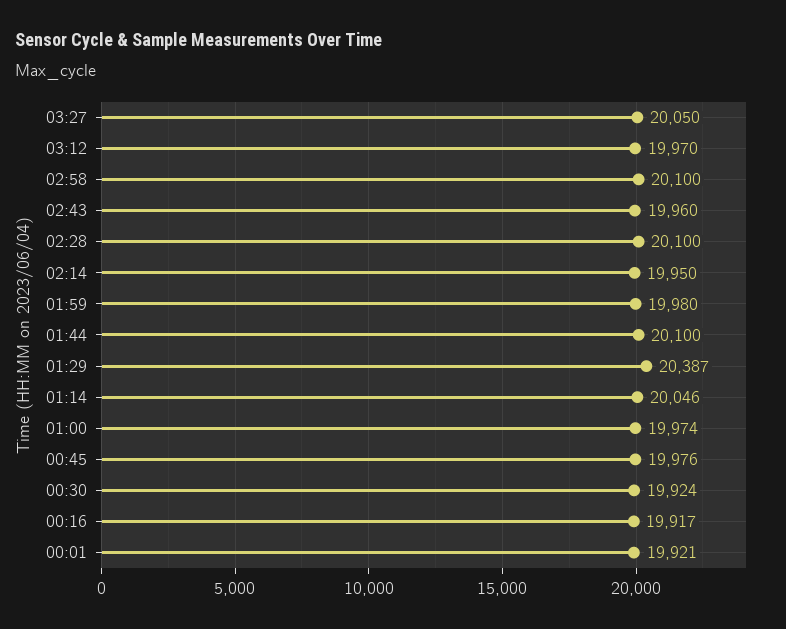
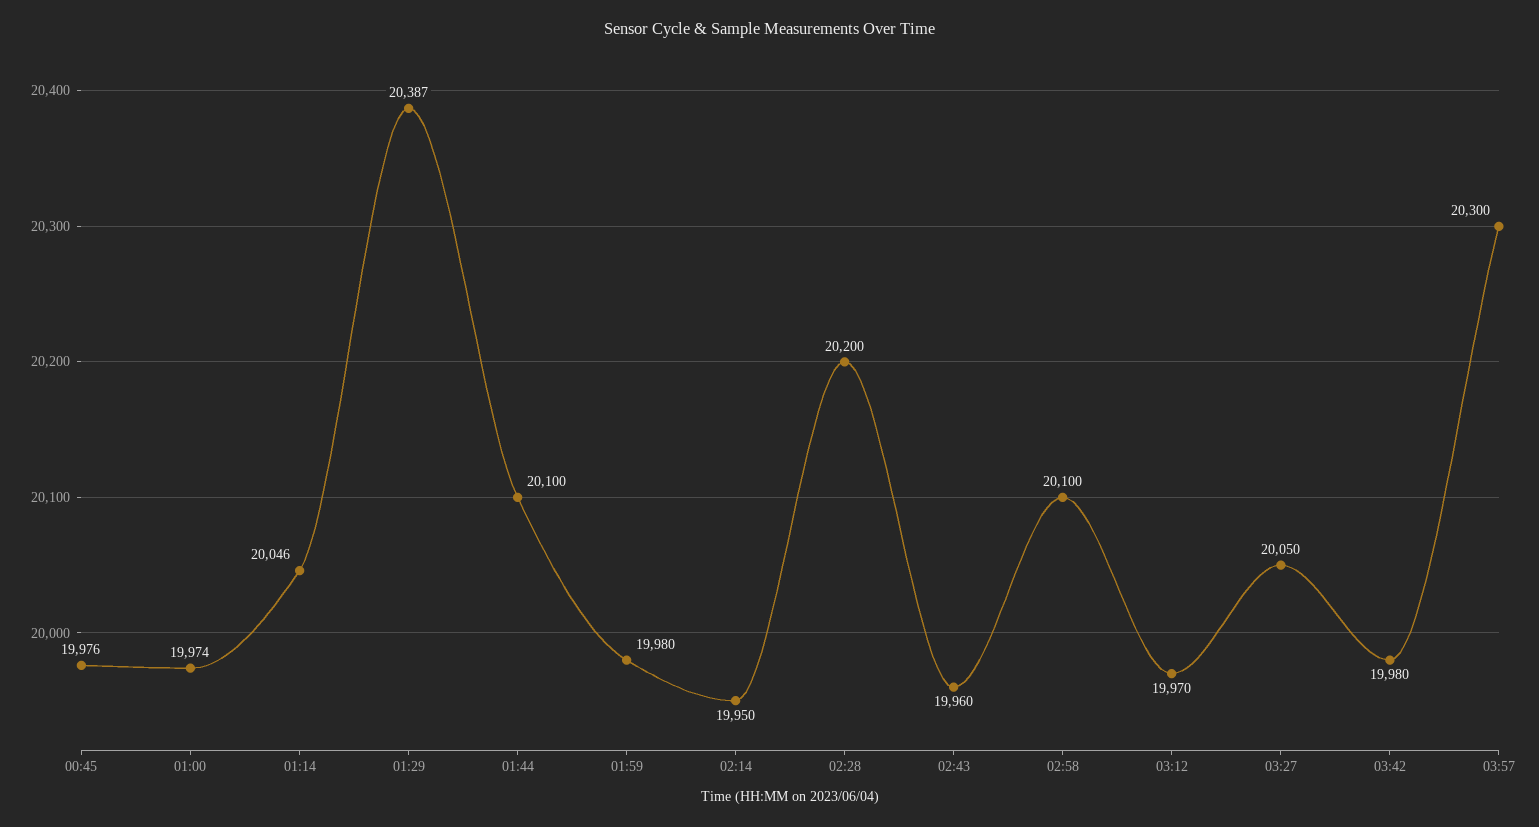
02:28: 20100 -> 20200
00:30: 19924 -> none
00:16: 19917 -> none
00:01: 19921 -> none
03:42: none -> 19980
03:57: none -> 20300

